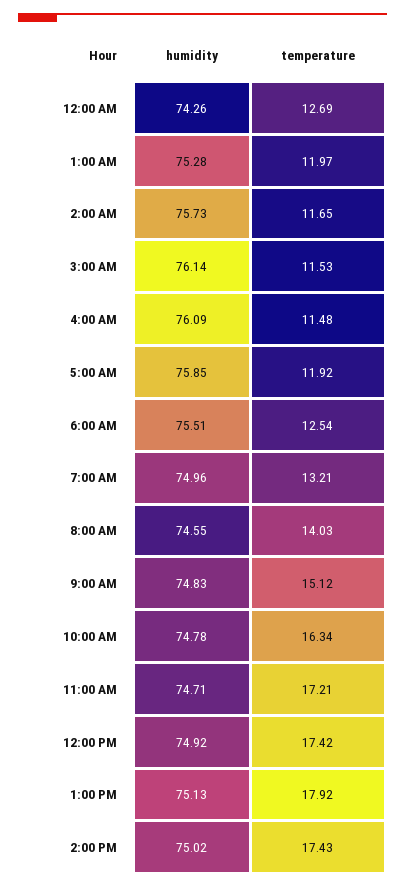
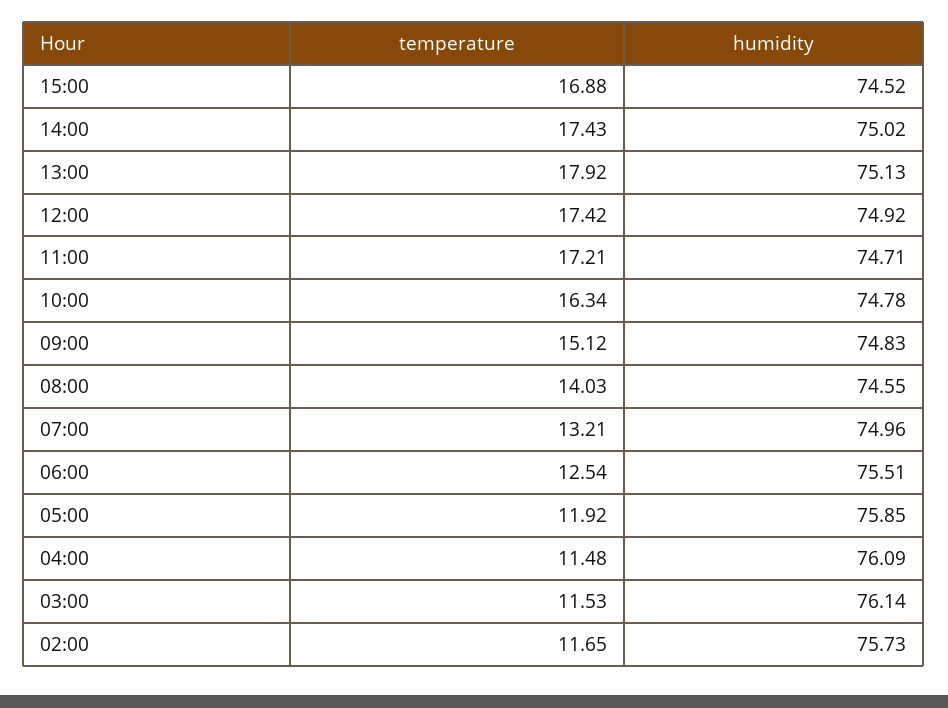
humidity, 12:00 AM: 74.26 -> none
temperature, 12:00 AM: 12.69 -> none
humidity, 1:00 AM: 75.28 -> none
temperature, 1:00 AM: 11.97 -> none
temperature, 15:00: none -> 16.88
humidity, 15:00: none -> 74.52

